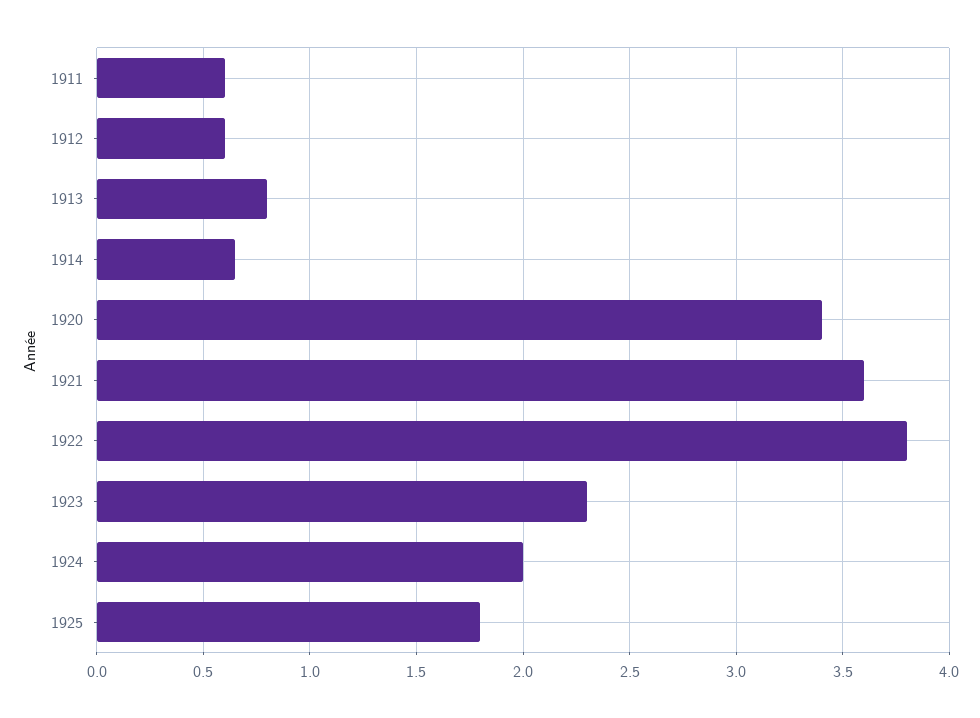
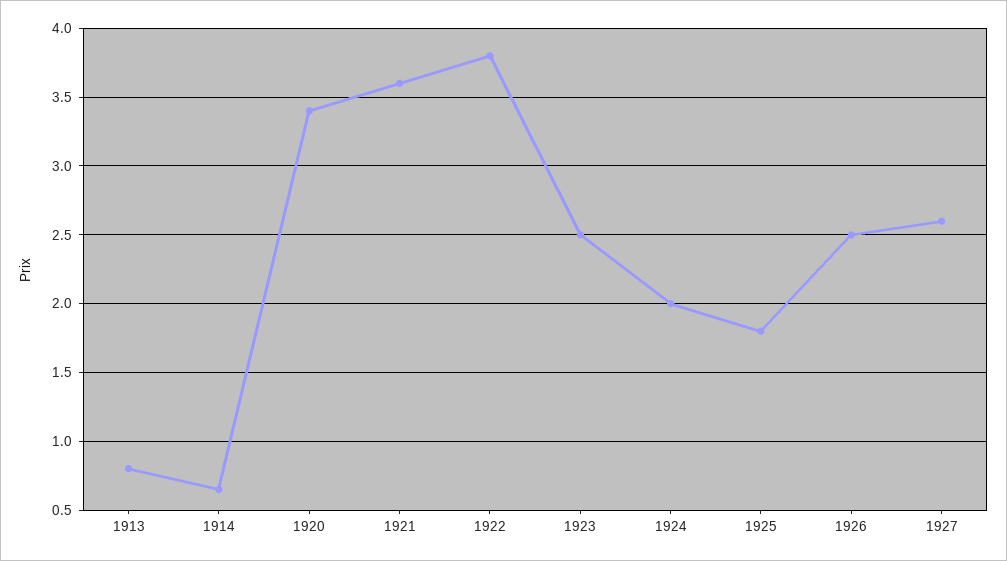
1911: 0.6 -> none
1912: 0.6 -> none
1923: 2.3 -> 2.5
1926: none -> 2.5
1927: none -> 2.6

